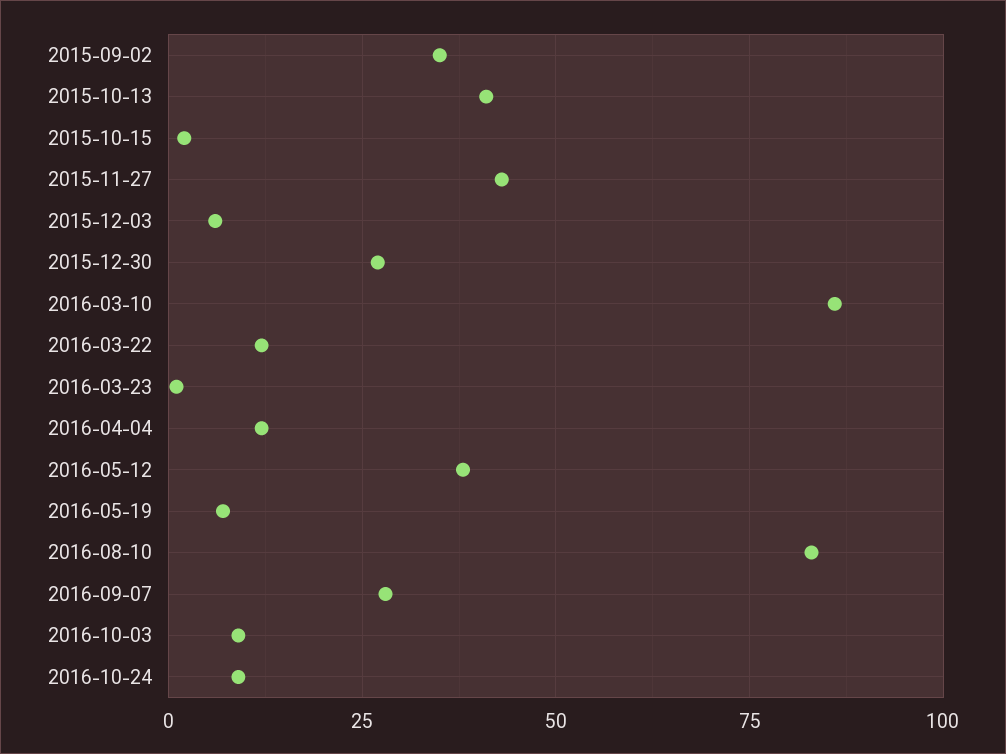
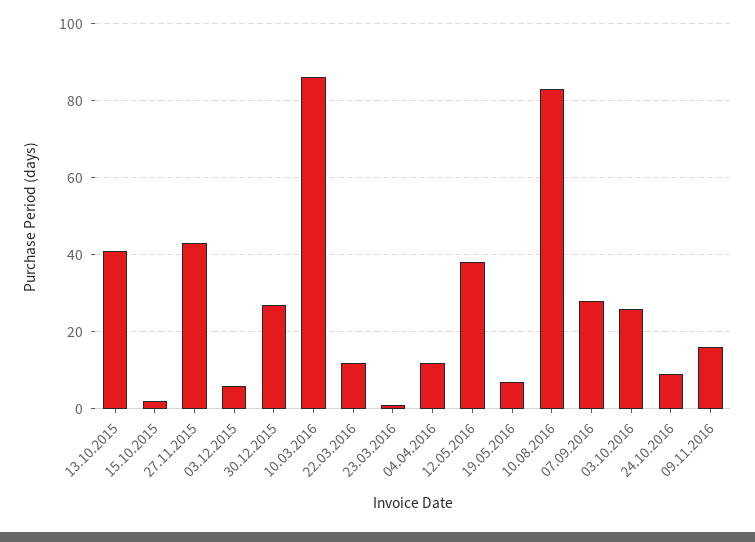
2015-09-02: 35 -> none
2016-10-03: 10 -> 25
09.11.2016: none -> 15

